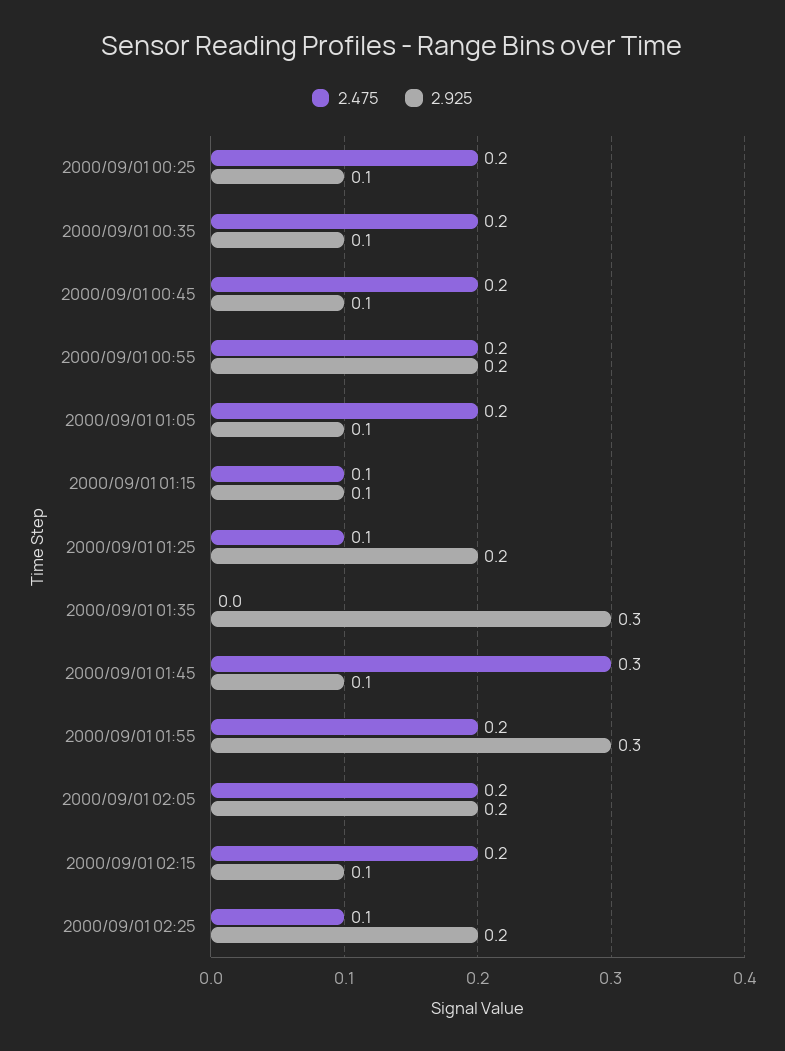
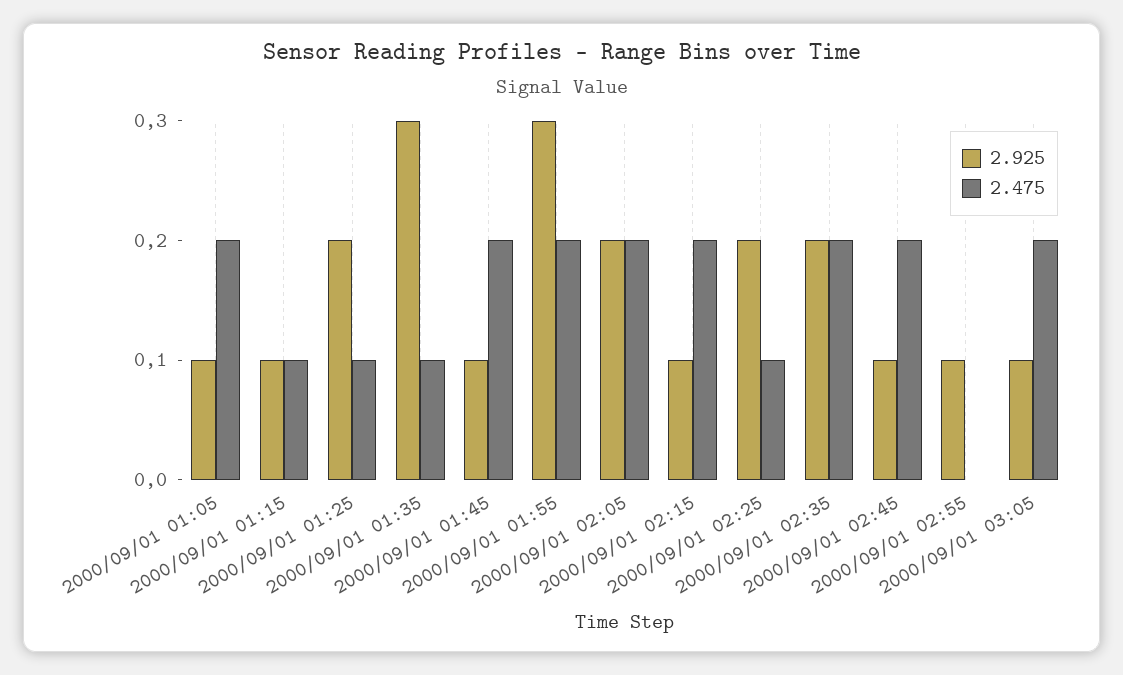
2.475, 2000/09/01 00:25: 0.2 -> none
2.925, 2000/09/01 00:25: 0.1 -> none
2.475, 2000/09/01 00:35: 0.2 -> none
2.925, 2000/09/01 00:35: 0.1 -> none
2.475, 2000/09/01 00:45: 0.2 -> none
2.925, 2000/09/01 00:45: 0.1 -> none
2.475, 2000/09/01 00:55: 0.2 -> none
2.925, 2000/09/01 00:55: 0.2 -> none
2.475, 2000/09/01 01:35: 0 -> 0.1
2.475, 2000/09/01 01:45: 0.3 -> 0.2
2.925, 2000/09/01 02:35: none -> 0.2
2.475, 2000/09/01 02:35: none -> 0.2
2.925, 2000/09/01 02:45: none -> 0.1
2.475, 2000/09/01 02:45: none -> 0.2
2.925, 2000/09/01 02:55: none -> 0.1
2.475, 2000/09/01 02:55: none -> 0
2.925, 2000/09/01 03:05: none -> 0.1
2.475, 2000/09/01 03:05: none -> 0.2

